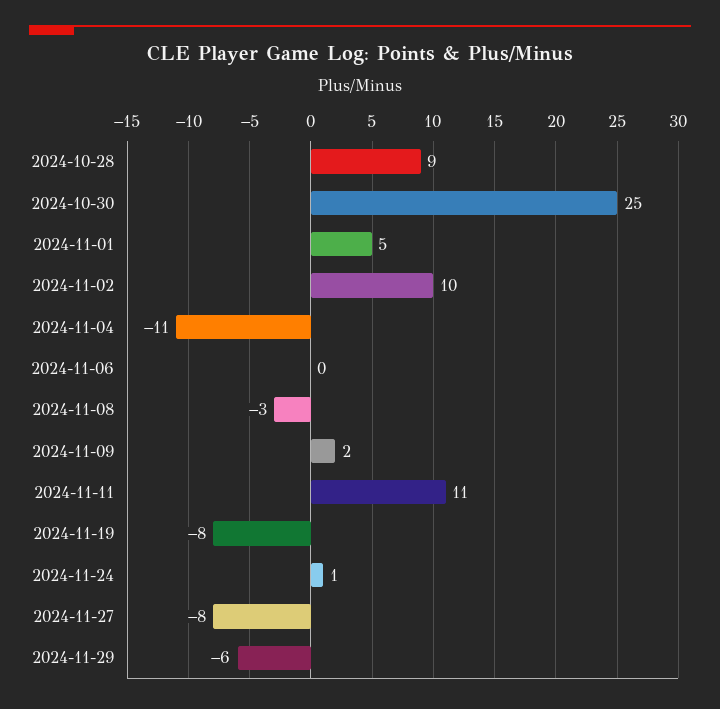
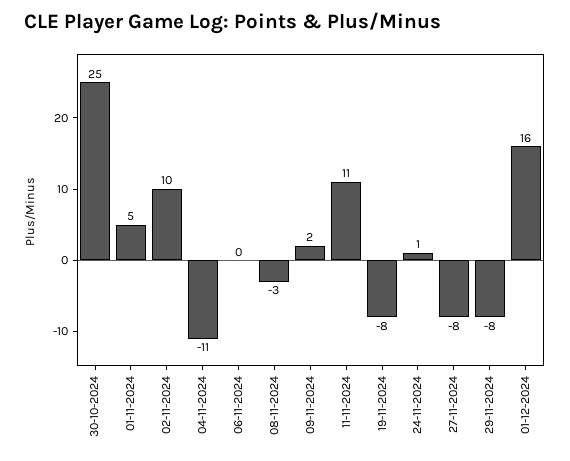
2024-10-28: 9 -> none
2024-11-29: -6 -> -8
01-12-2024: none -> 16

